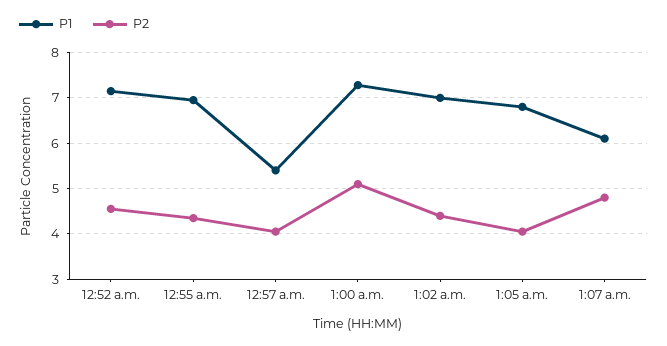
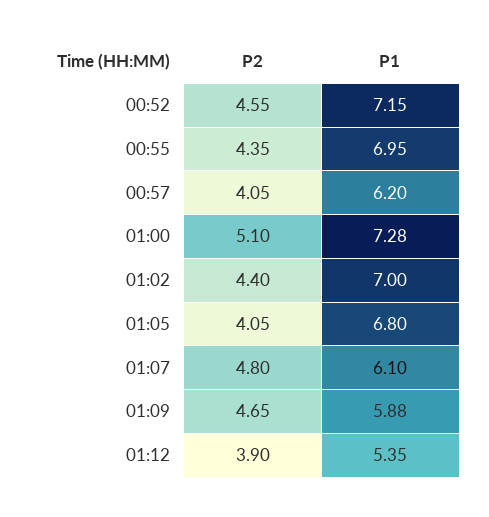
P1, 12:57 a.m.: 5.4 -> 6.2
P2, 01:09: none -> 4.65
P1, 01:09: none -> 5.88
P2, 01:12: none -> 3.9
P1, 01:12: none -> 5.35

